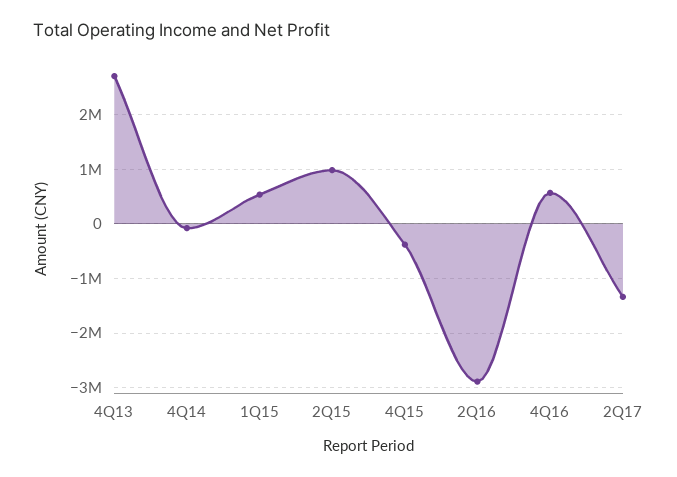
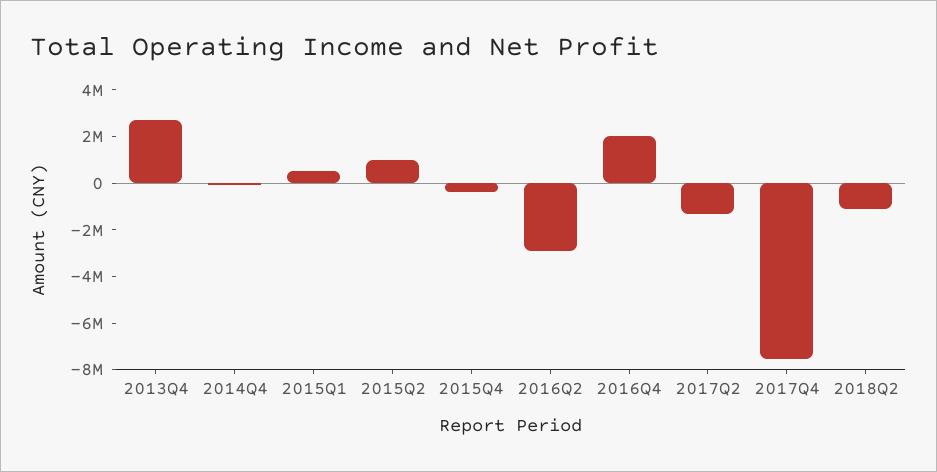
4Q16: 600000 -> 2000000
2017Q4: none -> -7500000
2018Q2: none -> -1000000

